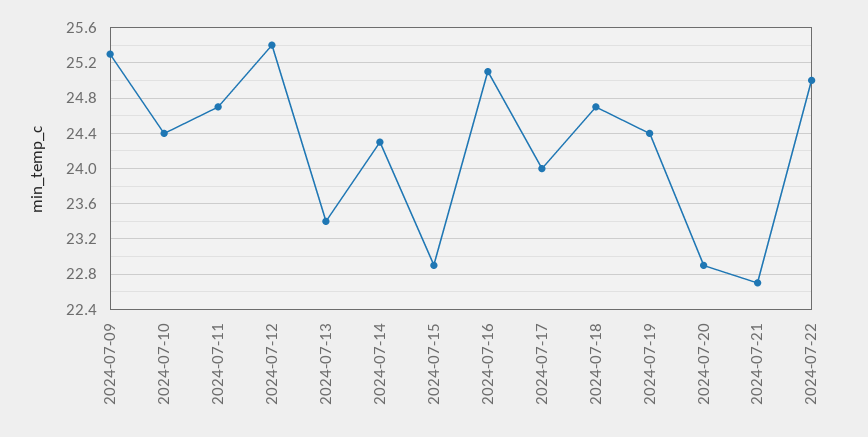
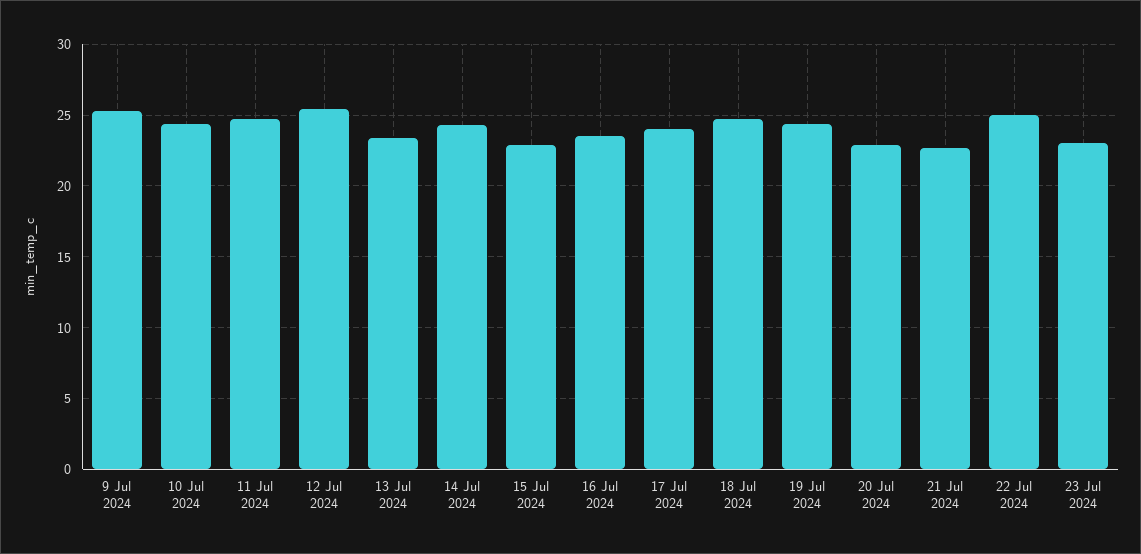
2024-07-16: 25.1 -> 23.5
23 Jul 2024: none -> 23

